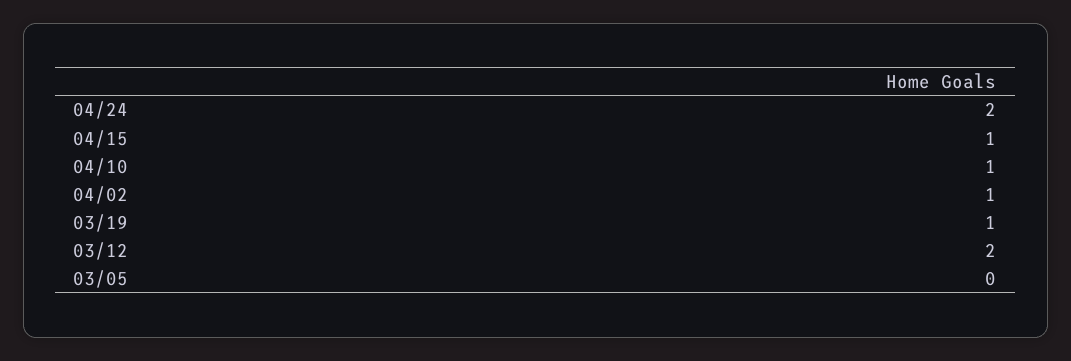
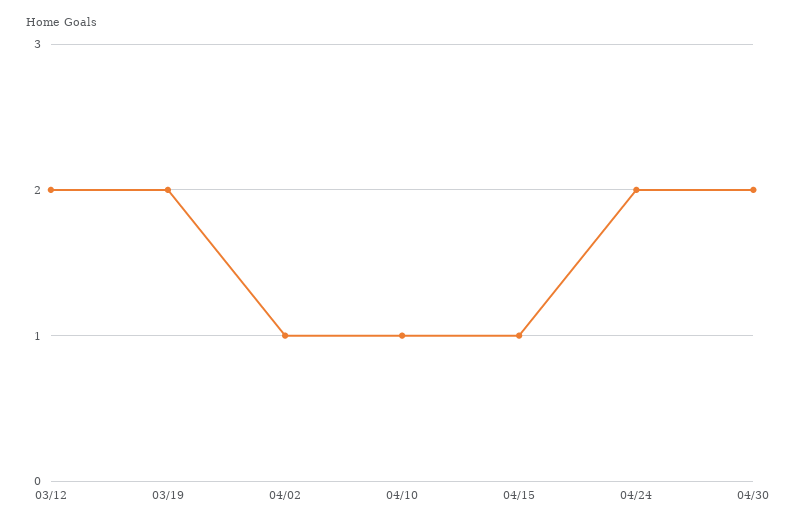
03/19: 1 -> 2
03/05: 0 -> none
04/30: none -> 2

